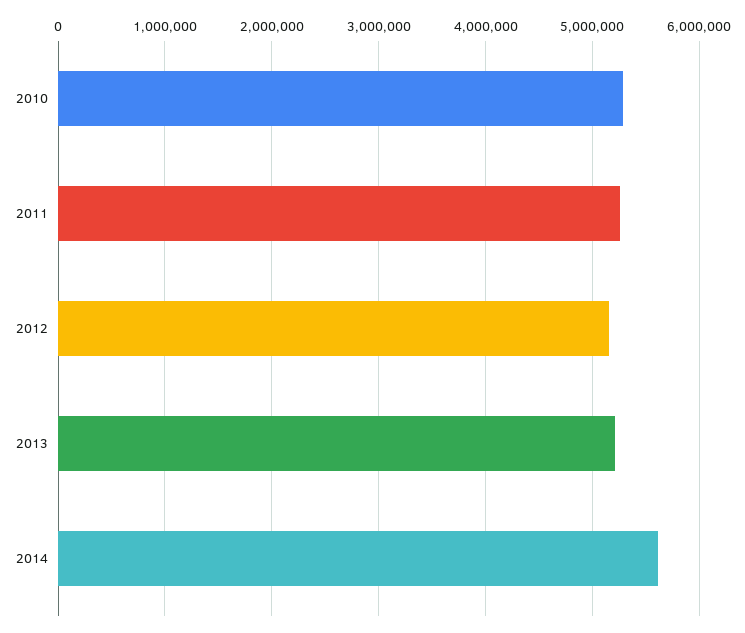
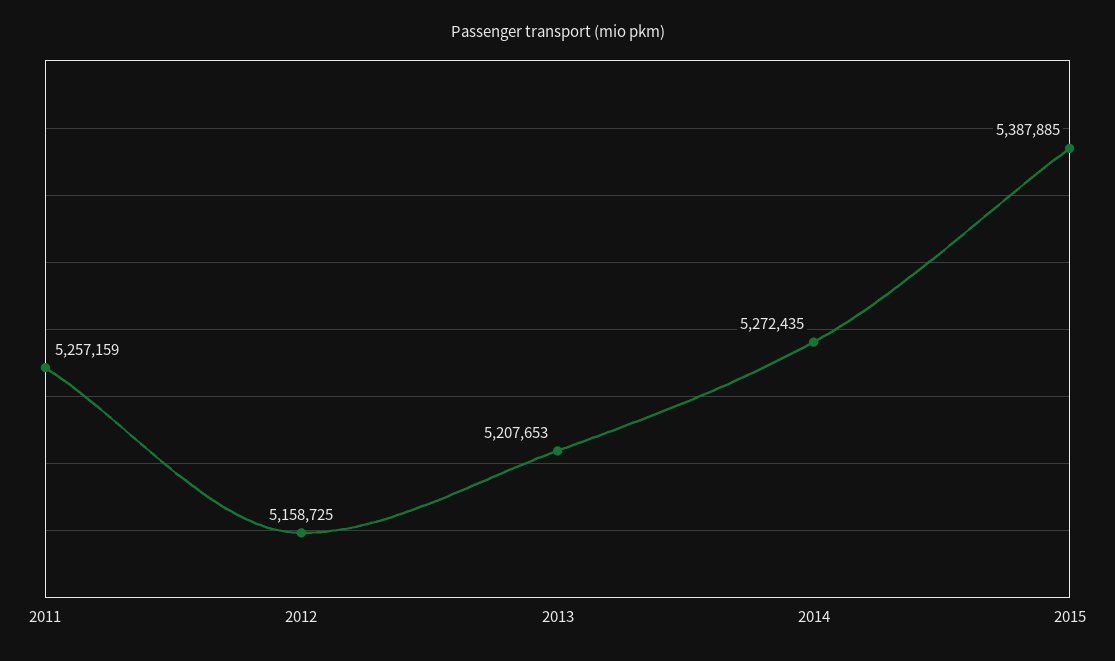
2010: 5300000 -> none
2014: 5600000 -> 5272435
2015: none -> 5387885

